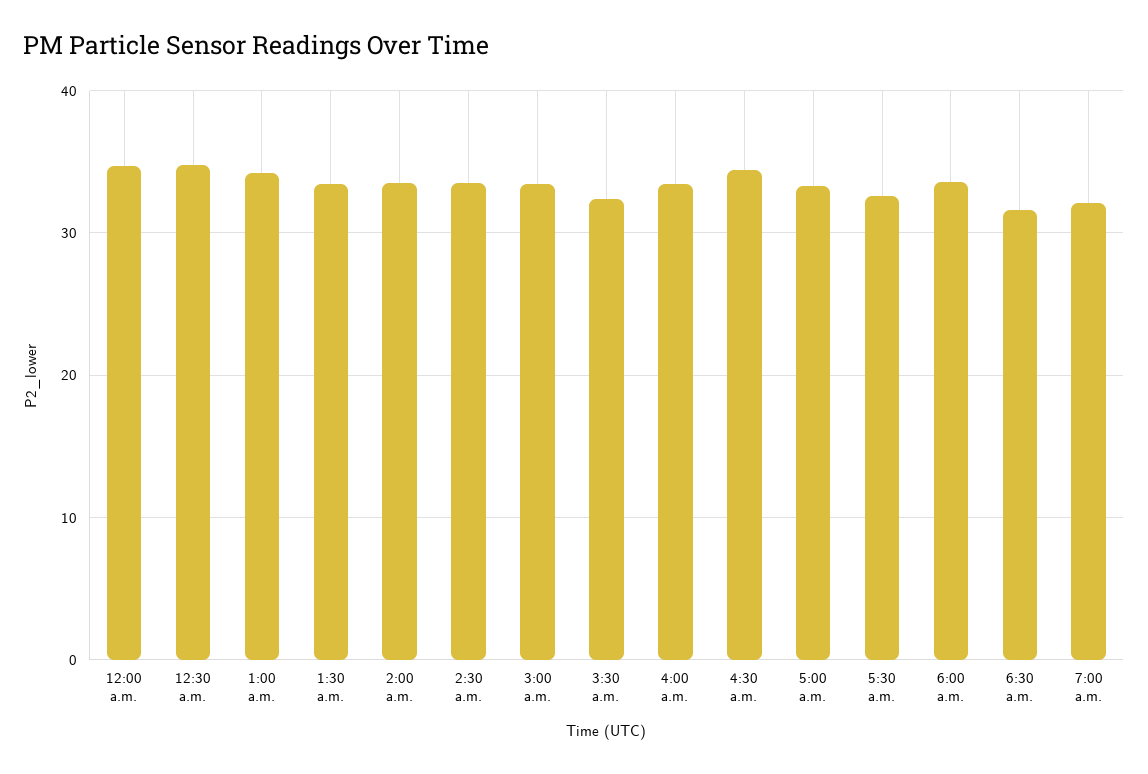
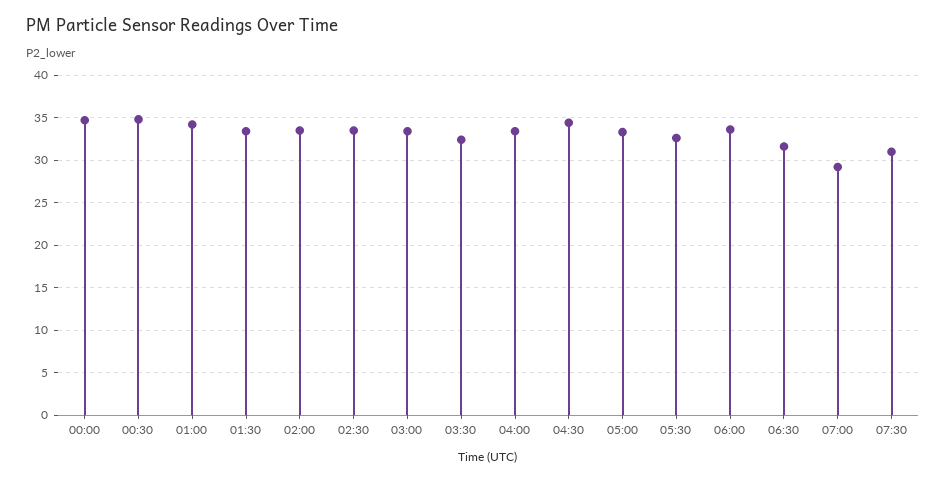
7:00 a.m.: 32 -> 29
07:30: none -> 31

